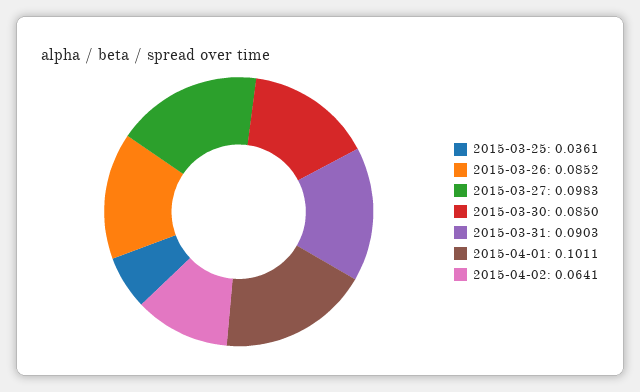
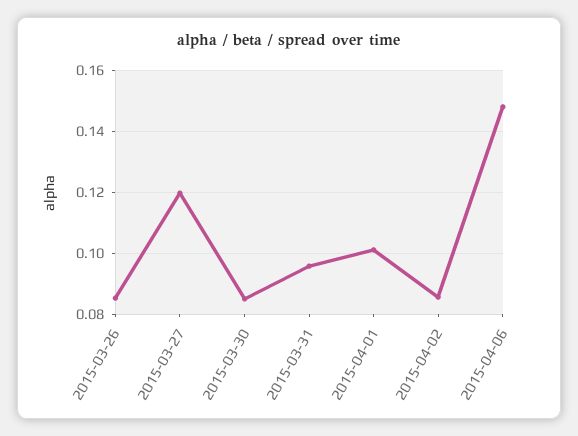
2015-03-25: 0.0361 -> none
2015-03-27: 0.0983 -> 0.12
2015-03-31: 0.0903 -> 0.096
2015-04-02: 0.0641 -> 0.086
2015-04-06: none -> 0.148

